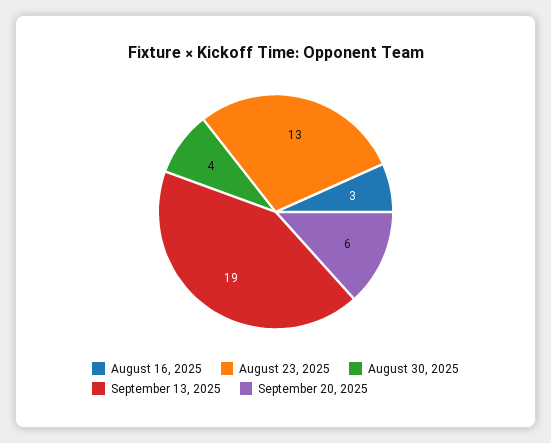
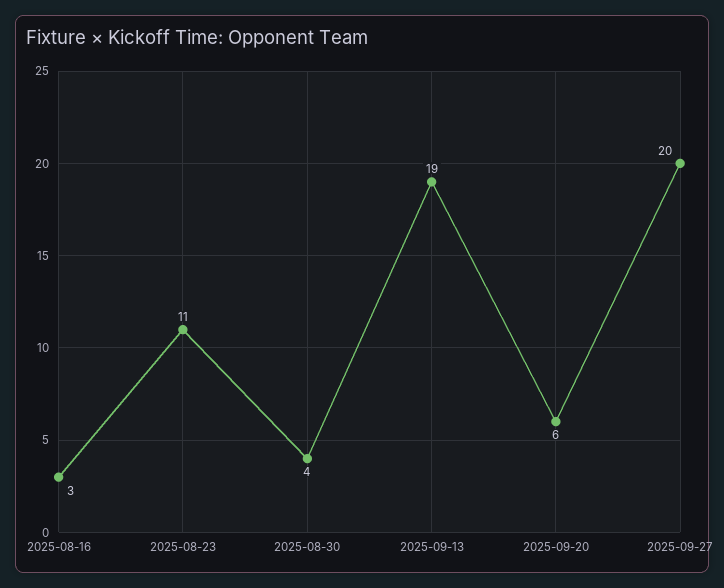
August 23, 2025: 13 -> 11
2025-09-27: none -> 20

